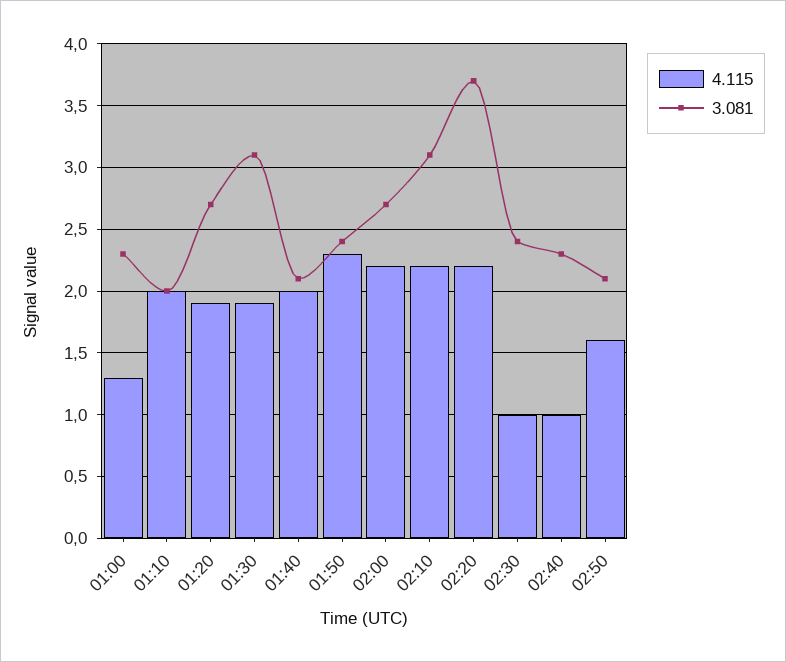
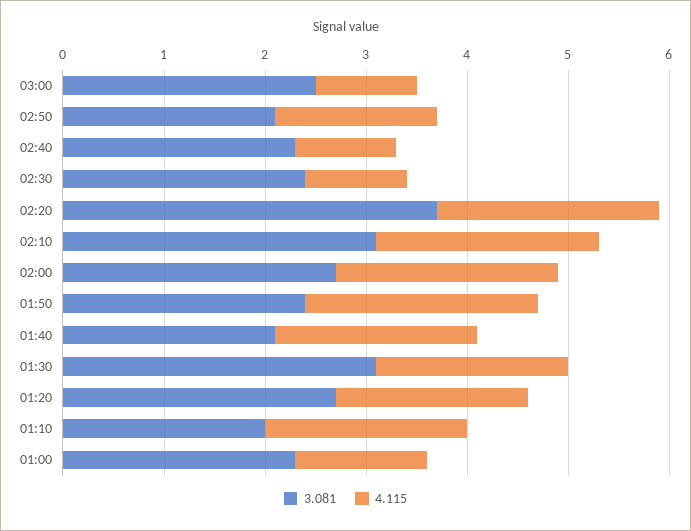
3.081, 03:00: none -> 2.5
4.115, 03:00: none -> 1

